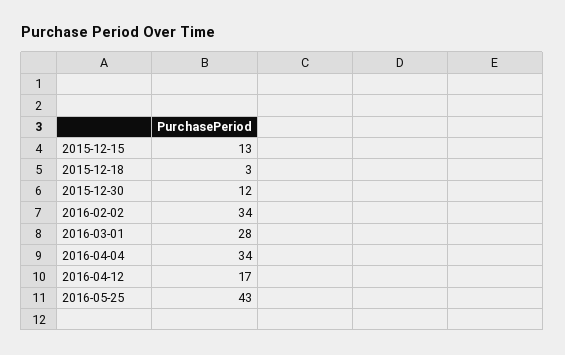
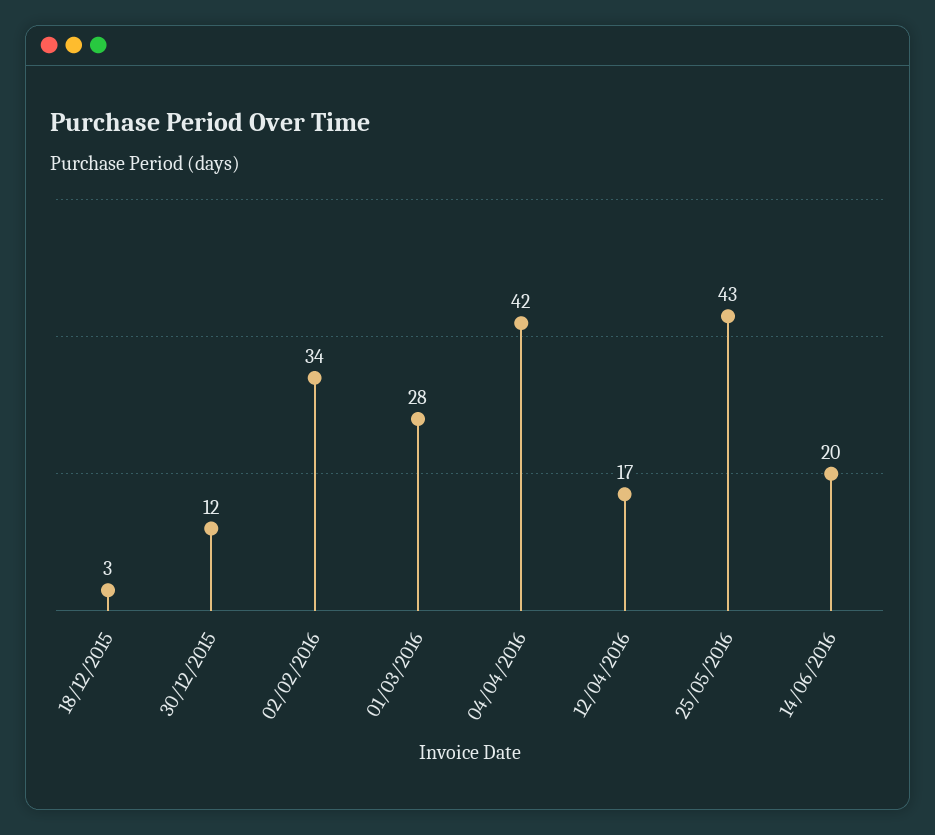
2015-12-15: 13 -> none
2016-04-04: 34 -> 42
14/06/2016: none -> 20

